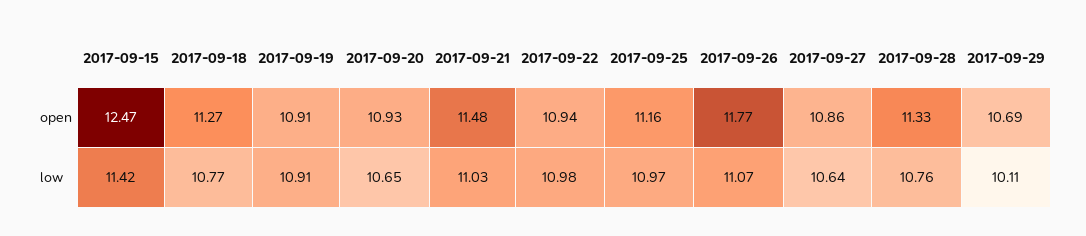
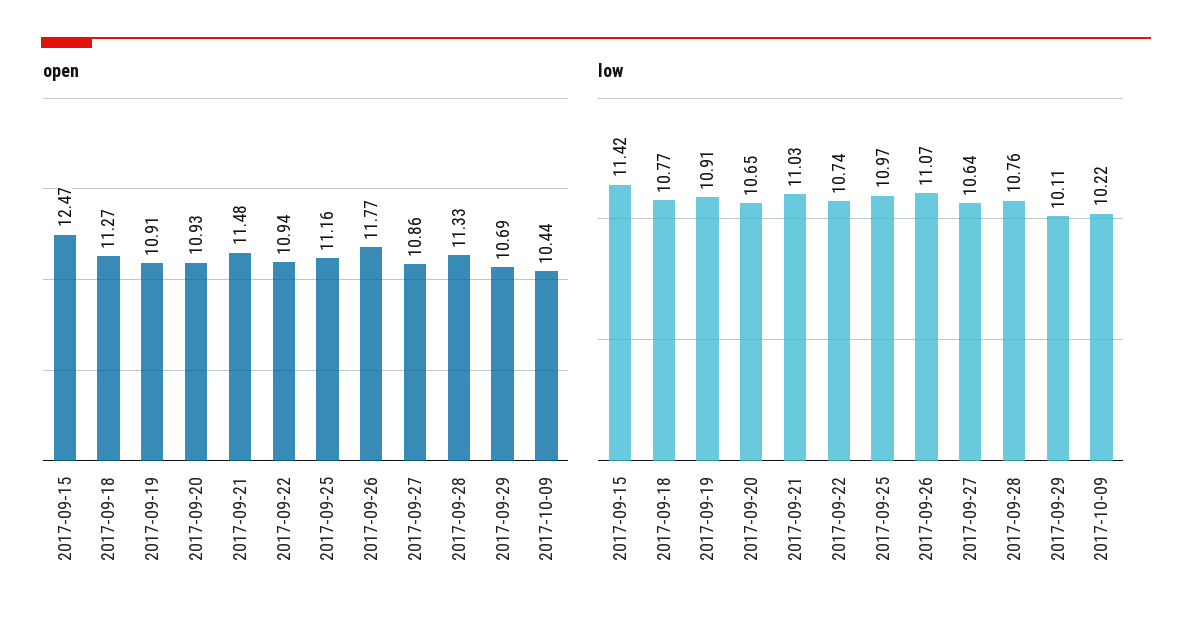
low, 2017-09-22: 10.98 -> 10.74
open, 2017-10-09: none -> 10.44
low, 2017-10-09: none -> 10.22

